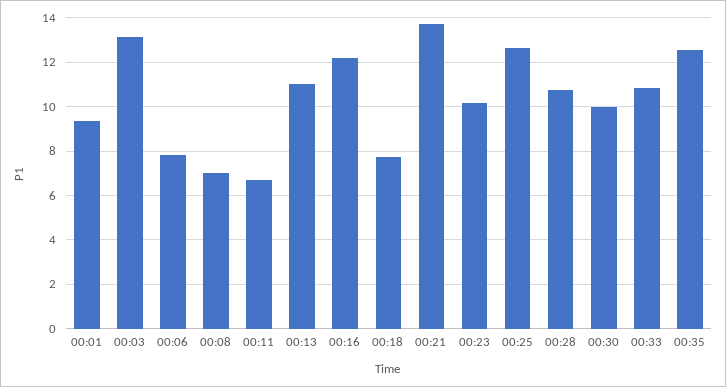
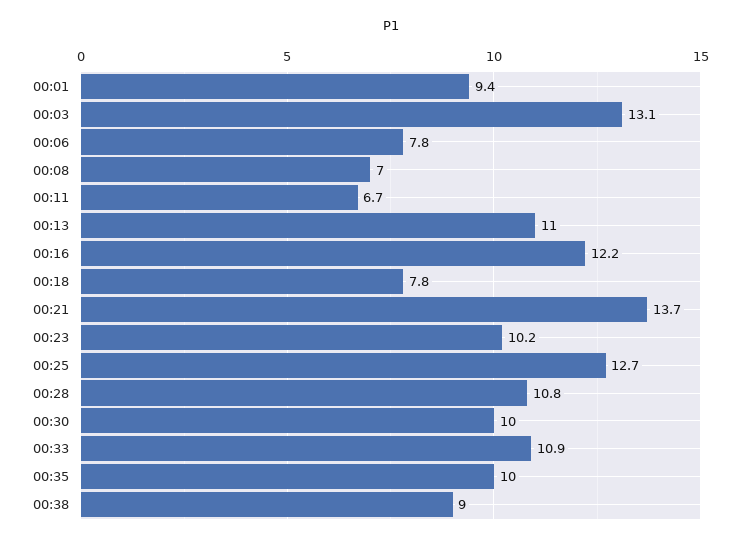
00:35: 12.5 -> 10
00:38: none -> 9

